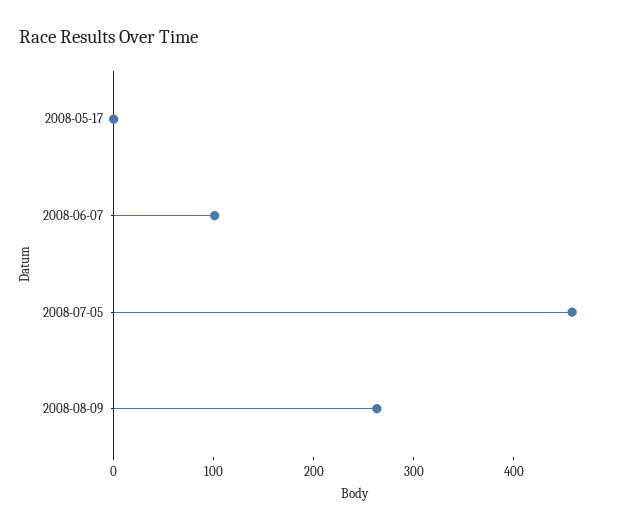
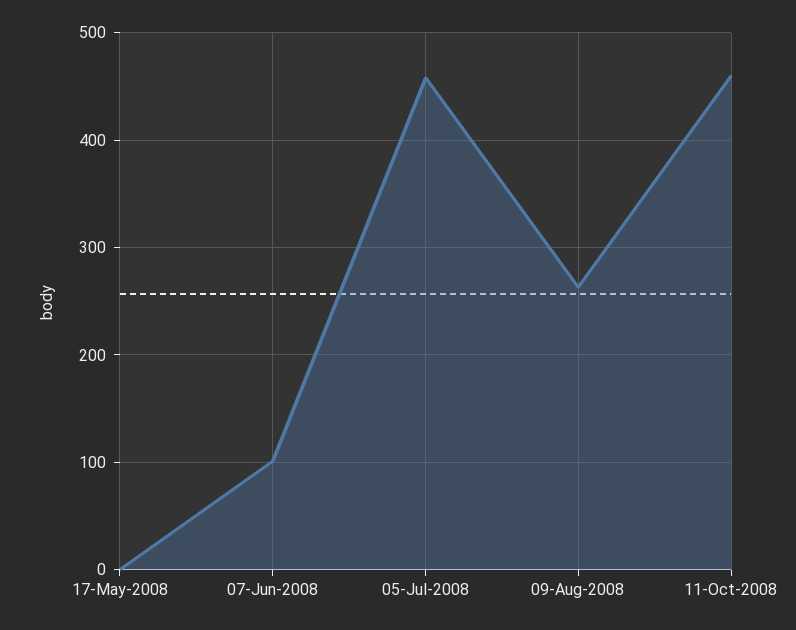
11-Oct-2008: none -> 460

